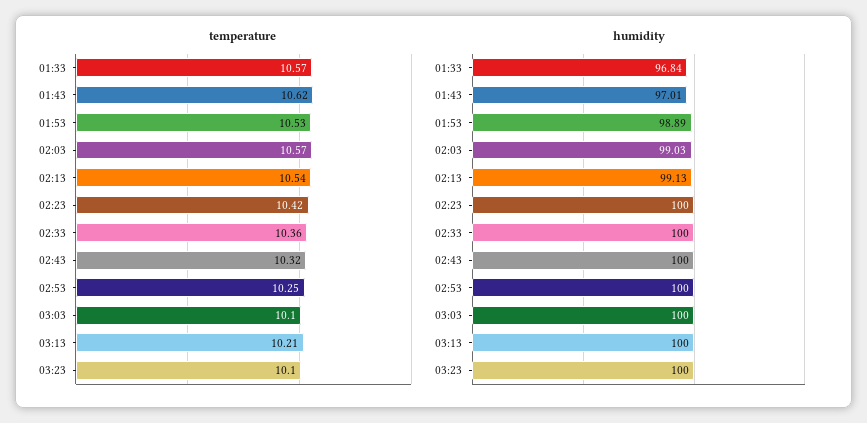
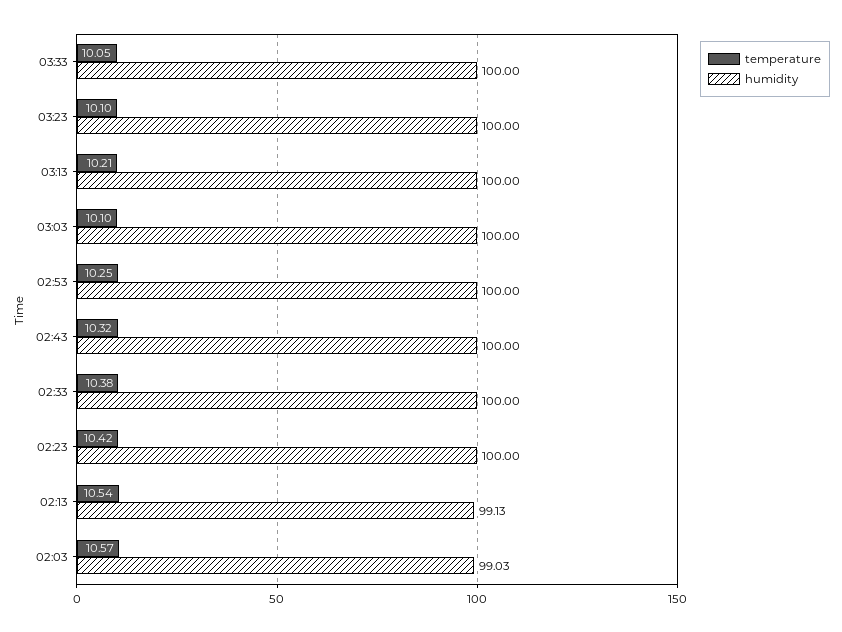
temperature, 01:33: 10.57 -> none
temperature, 01:43: 10.62 -> none
temperature, 01:53: 10.53 -> none
temperature, 02:33: 10.36 -> 10.38
humidity, 01:33: 96.84 -> none
humidity, 01:43: 97.01 -> none
humidity, 01:53: 98.89 -> none
temperature, 03:33: none -> 10.05
humidity, 03:33: none -> 100

